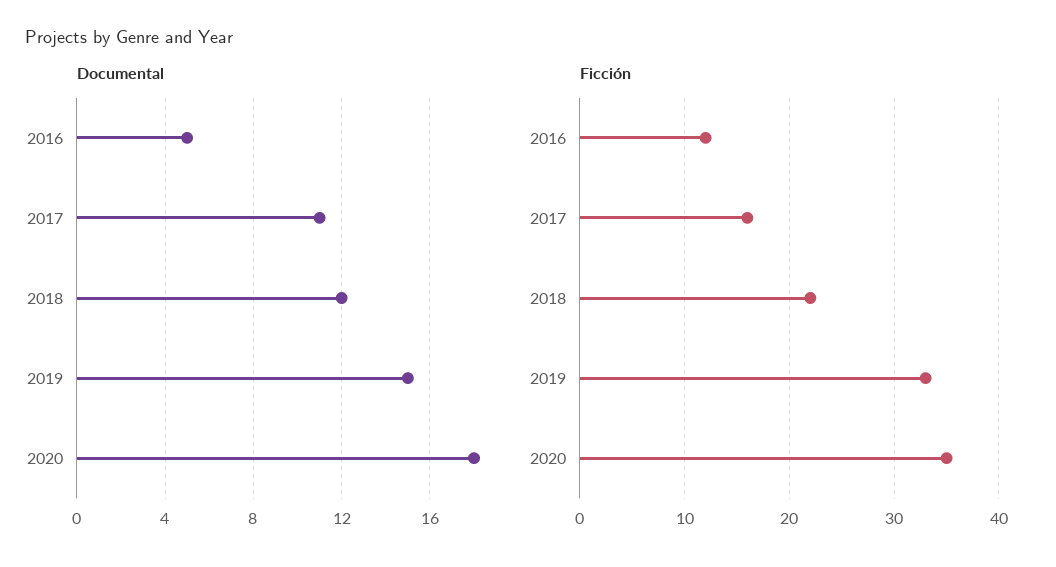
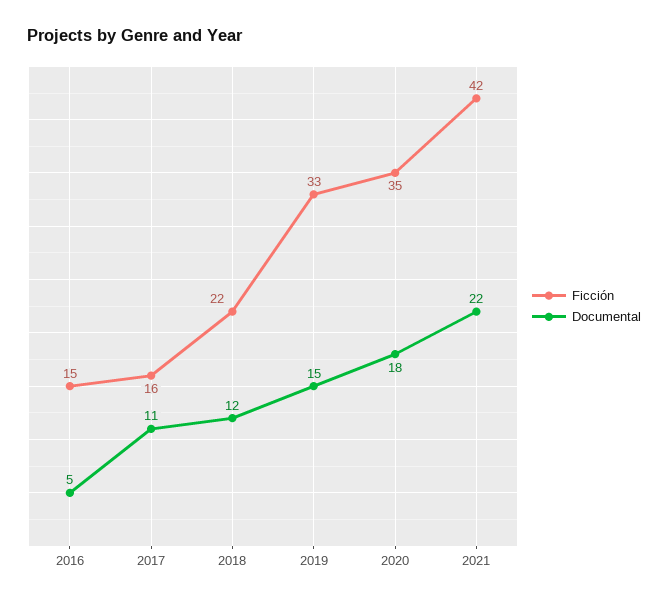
Ficción, 2016: 12 -> 15
Ficción, 2021: none -> 42
Documental, 2021: none -> 22

